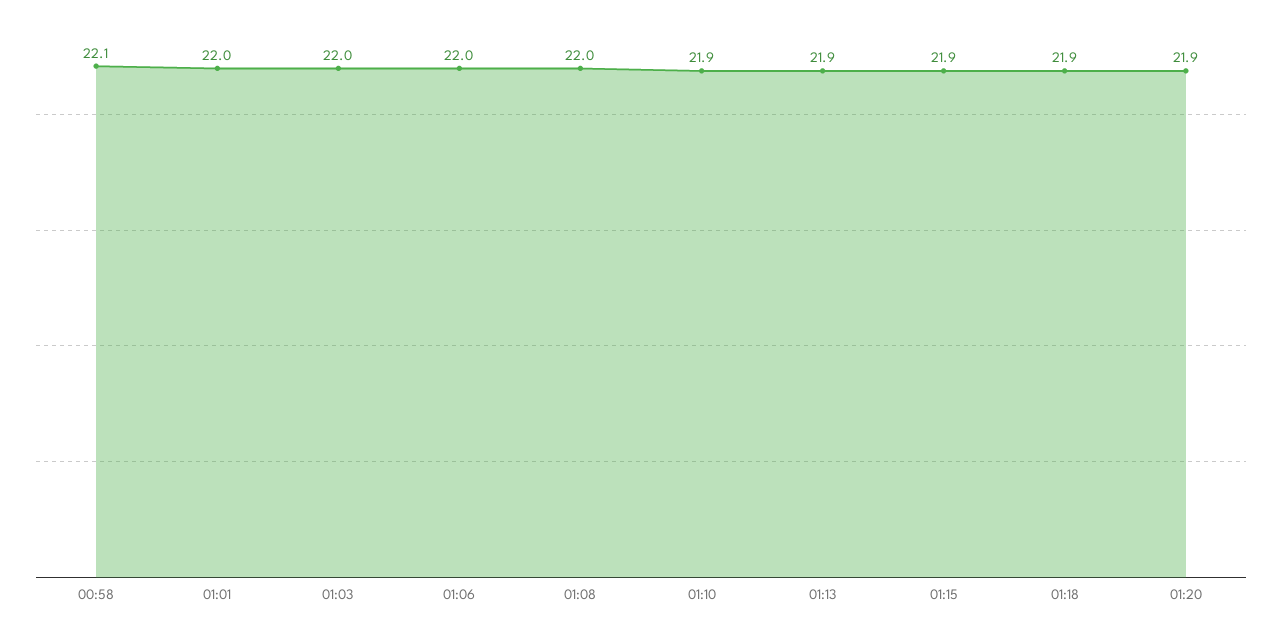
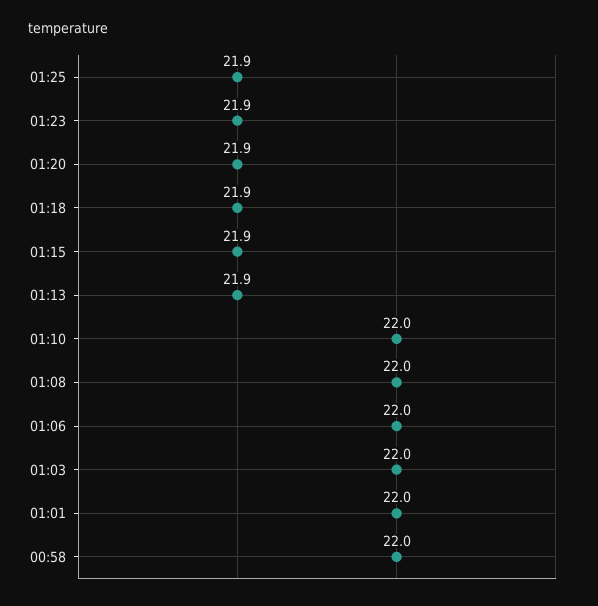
00:58: 22.1 -> 22
01:10: 21.9 -> 22
01:25: none -> 21.9
01:23: none -> 21.9

